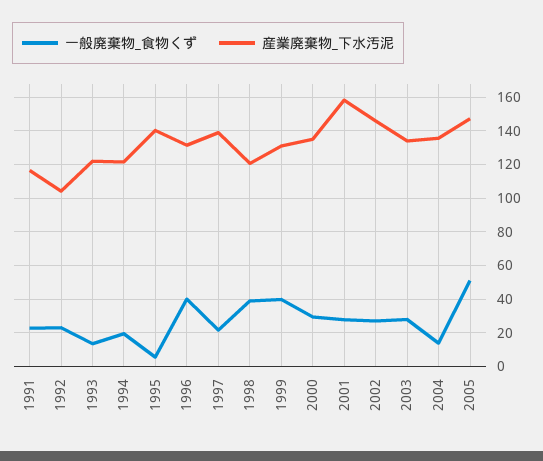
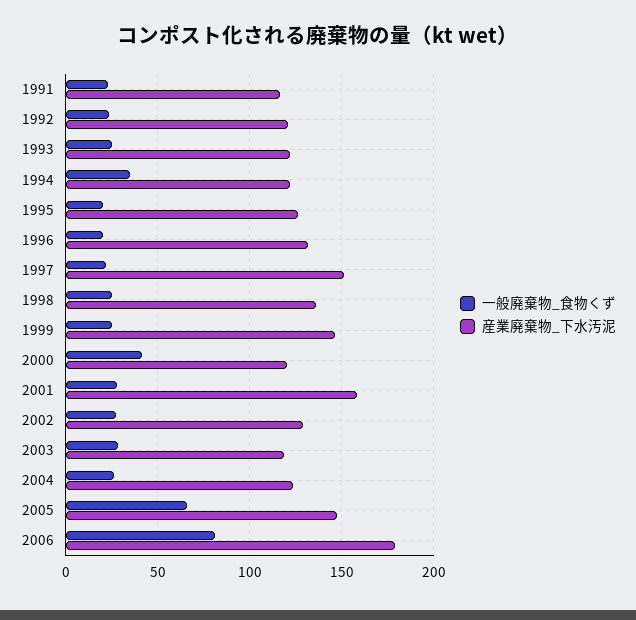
産業廃棄物_下水汚泥, 1992: 105 -> 120
一般廃棄物_食物くず, 1993: 15 -> 25
一般廃棄物_食物くず, 1994: 20 -> 35
一般廃棄物_食物くず, 1995: 5 -> 20
産業廃棄物_下水汚泥, 1995: 140 -> 125
一般廃棄物_食物くず, 1996: 40 -> 20
産業廃棄物_下水汚泥, 1997: 140 -> 150
一般廃棄物_食物くず, 1998: 40 -> 25
産業廃棄物_下水汚泥, 1998: 120 -> 135
一般廃棄物_食物くず, 1999: 40 -> 25
産業廃棄物_下水汚泥, 1999: 130 -> 145
一般廃棄物_食物くず, 2000: 30 -> 40
産業廃棄物_下水汚泥, 2000: 135 -> 120
産業廃棄物_下水汚泥, 2002: 145 -> 130
産業廃棄物_下水汚泥, 2003: 135 -> 120
一般廃棄物_食物くず, 2004: 15 -> 25
産業廃棄物_下水汚泥, 2004: 135 -> 125
一般廃棄物_食物くず, 2005: 50 -> 65
一般廃棄物_食物くず, 2006: none -> 80
産業廃棄物_下水汚泥, 2006: none -> 180

